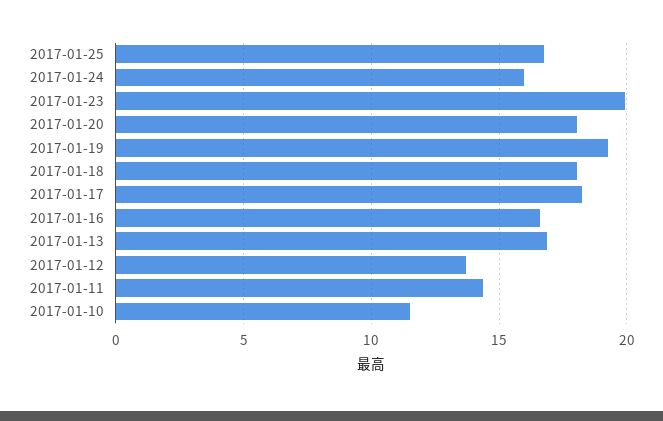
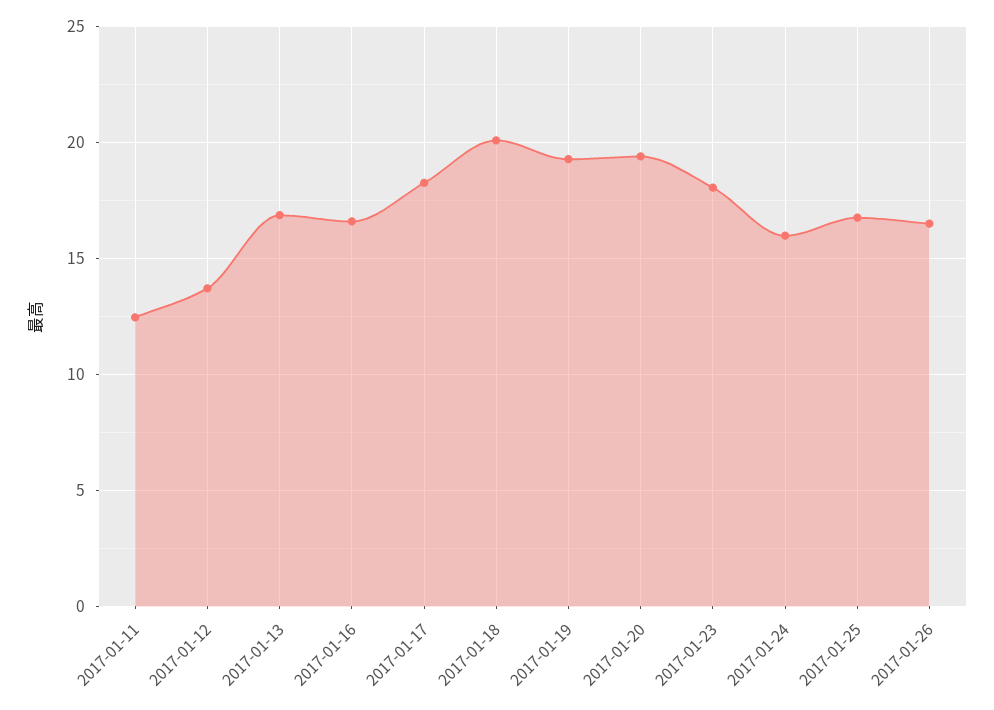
2017-01-23: 20 -> 18
2017-01-20: 18 -> 19.5
2017-01-18: 18 -> 20
2017-01-11: 14.5 -> 12.5
2017-01-10: 11.5 -> none
2017-01-26: none -> 16.5

